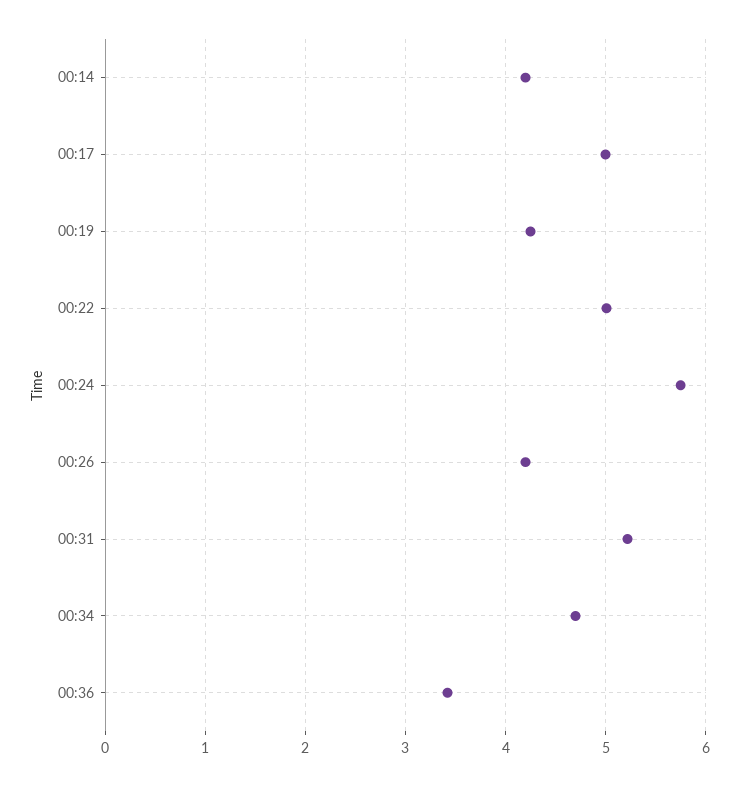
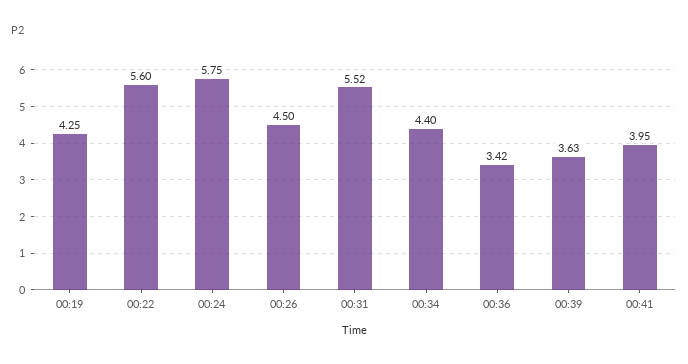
00:14: 4.2 -> none
00:17: 5 -> none
00:22: 5 -> 5.6
00:26: 4.2 -> 4.5
00:31: 5.2 -> 5.52
00:34: 4.7 -> 4.4
00:39: none -> 3.63
00:41: none -> 3.95

